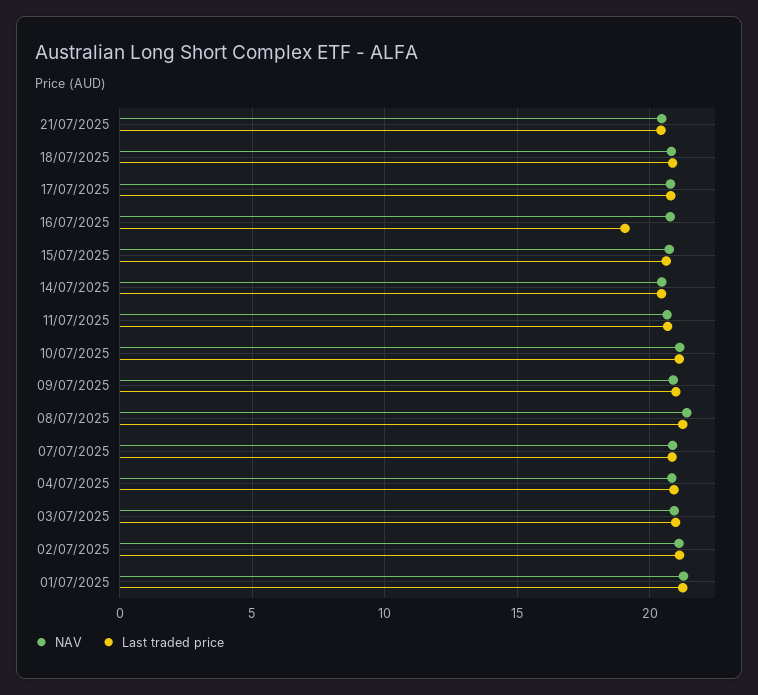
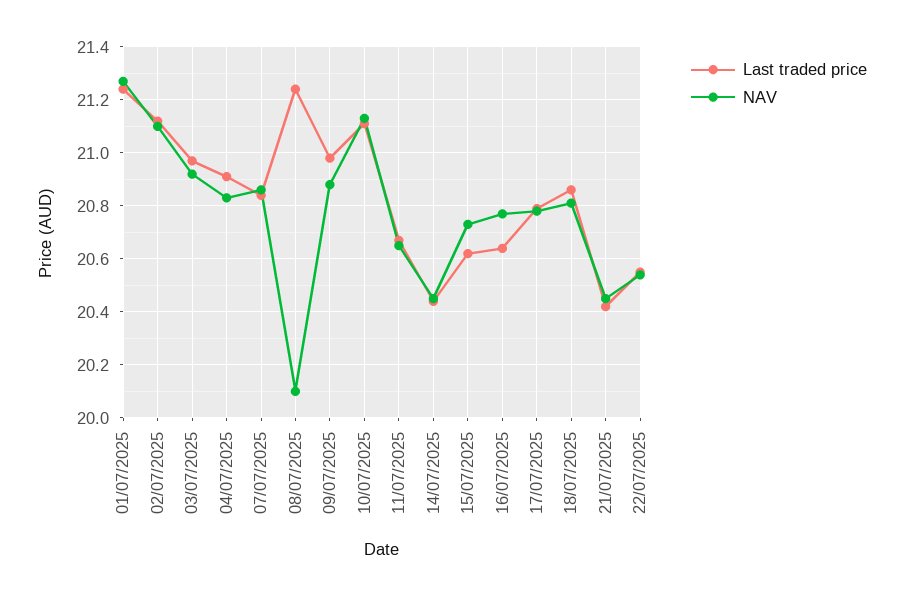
Last traded price, 16/07/2025: 19 -> 20.65
NAV, 08/07/2025: 21.5 -> 20.1
Last traded price, 22/07/2025: none -> 20.55
NAV, 22/07/2025: none -> 20.55

